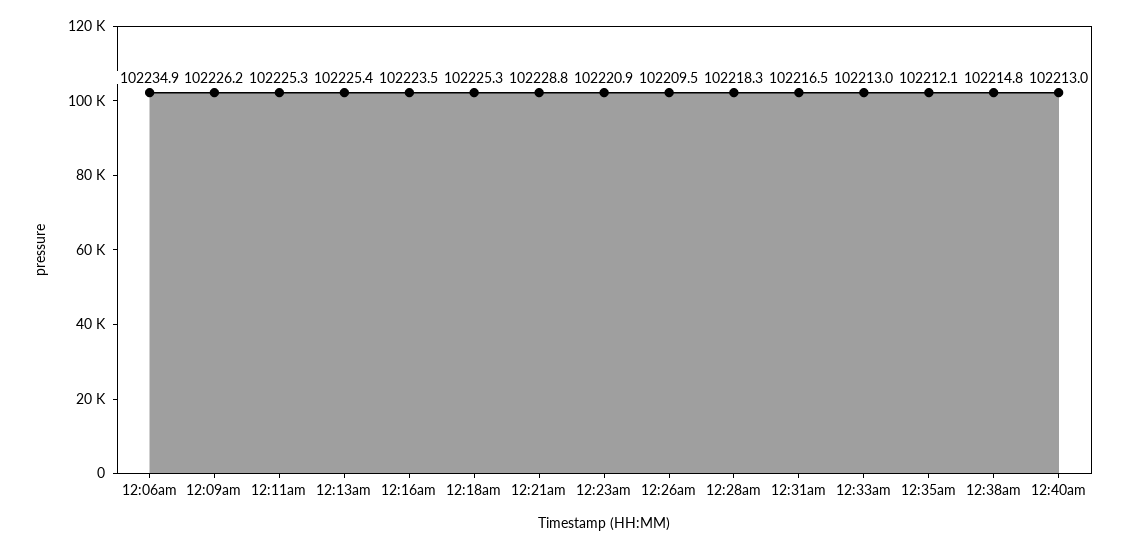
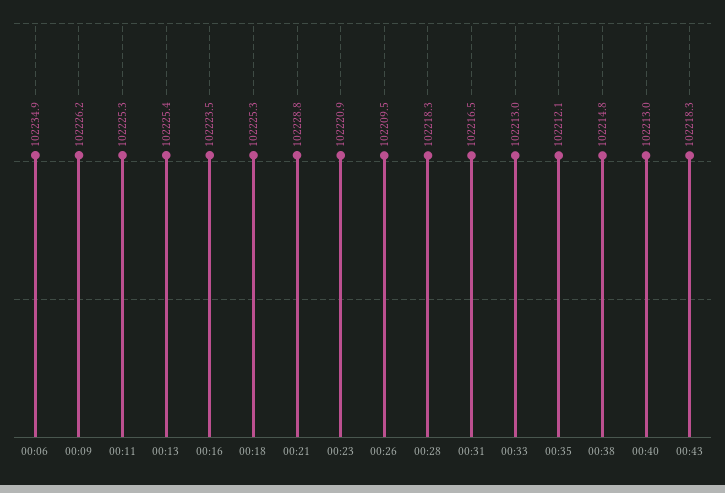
00:43: none -> 102218.3

